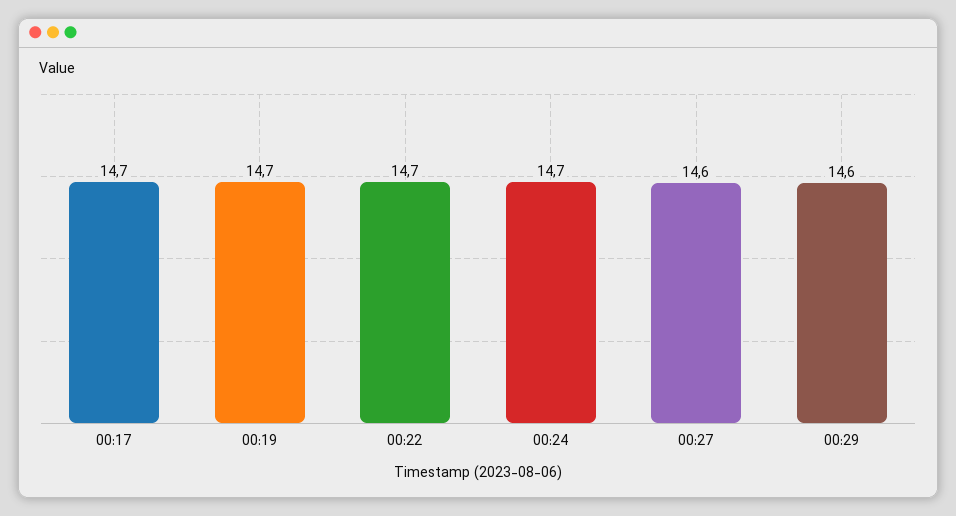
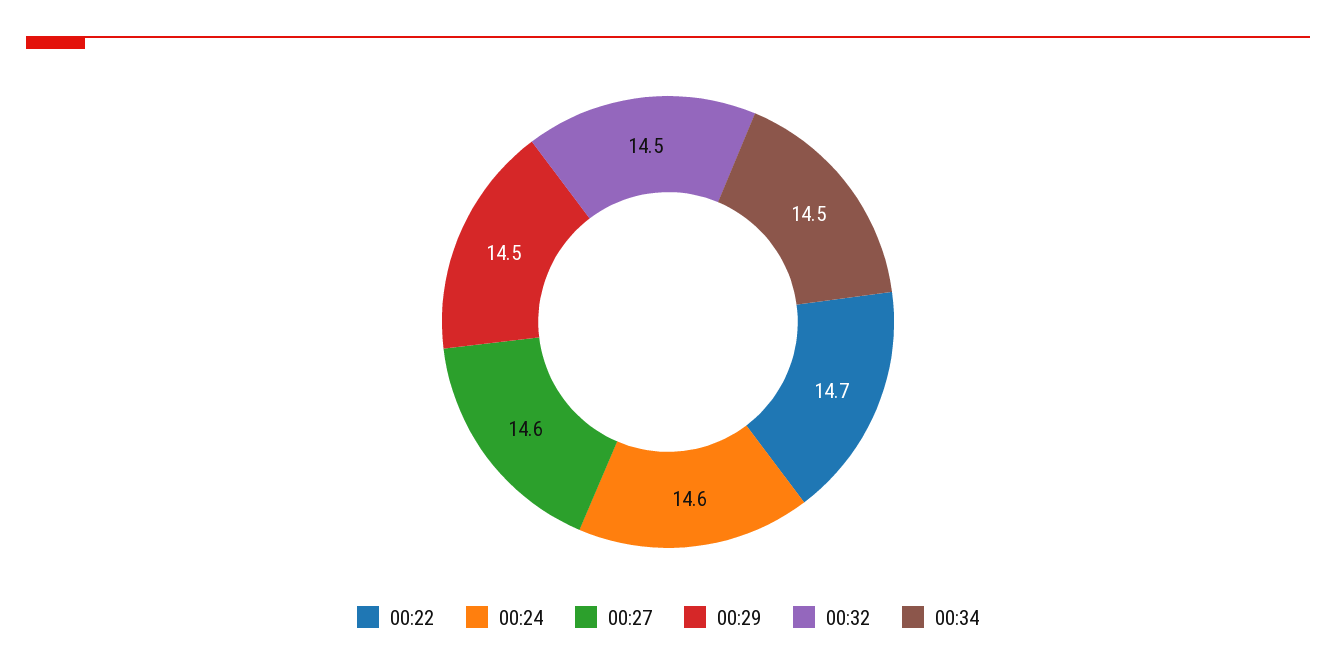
00:17: 14.7 -> none
00:19: 14.7 -> none
00:24: 14.7 -> 14.6
00:29: 14.6 -> 14.5
00:32: none -> 14.5
00:34: none -> 14.5

